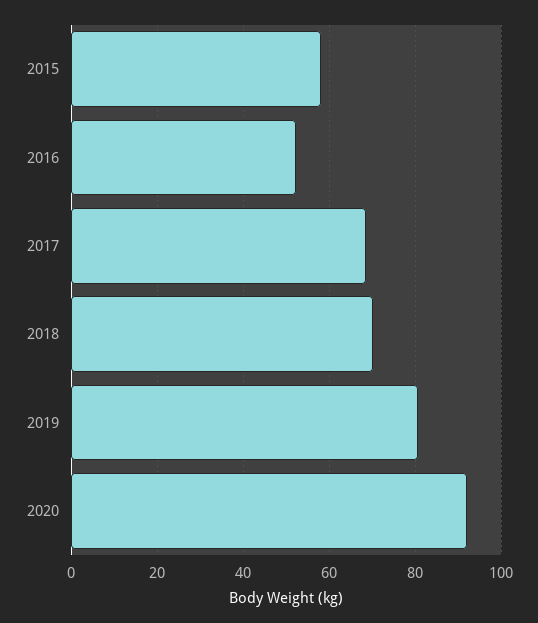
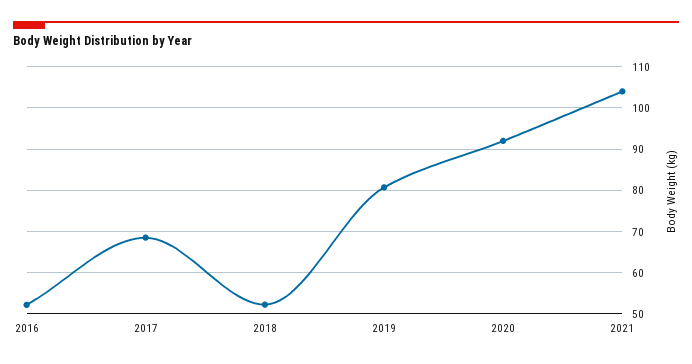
2015: 58 -> none
2018: 70 -> 52
2021: none -> 104

